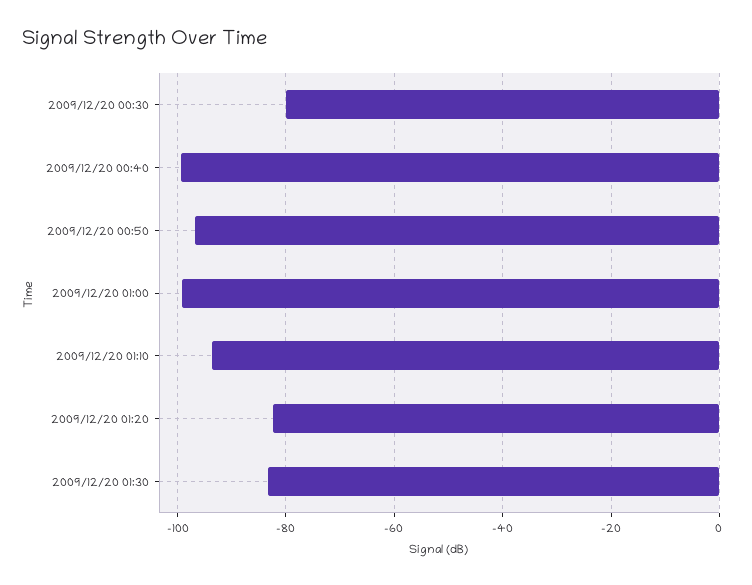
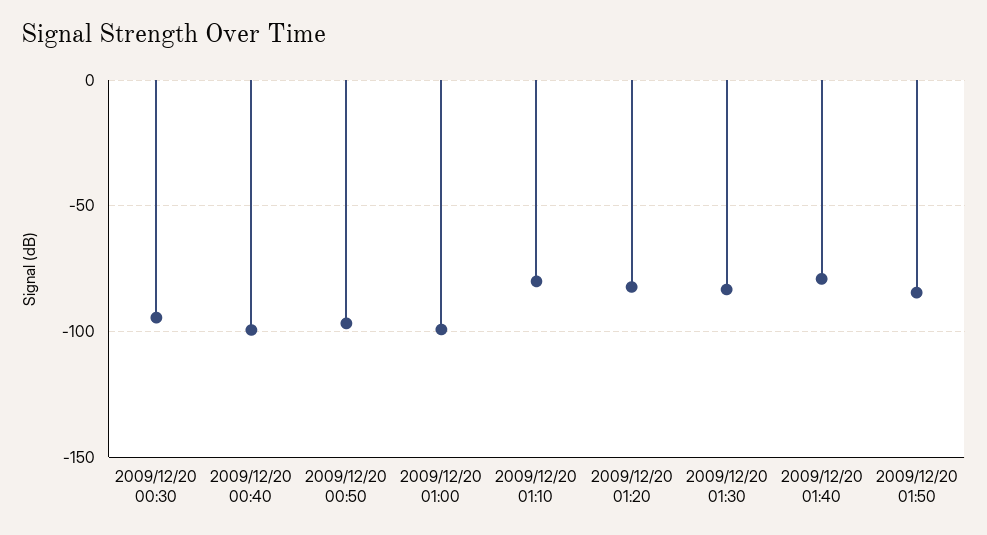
2009/12/20 00:30: -80 -> -95
2009/12/20 01:10: -94 -> -80
2009/12/20 01:40: none -> -80
2009/12/20 01:50: none -> -85

